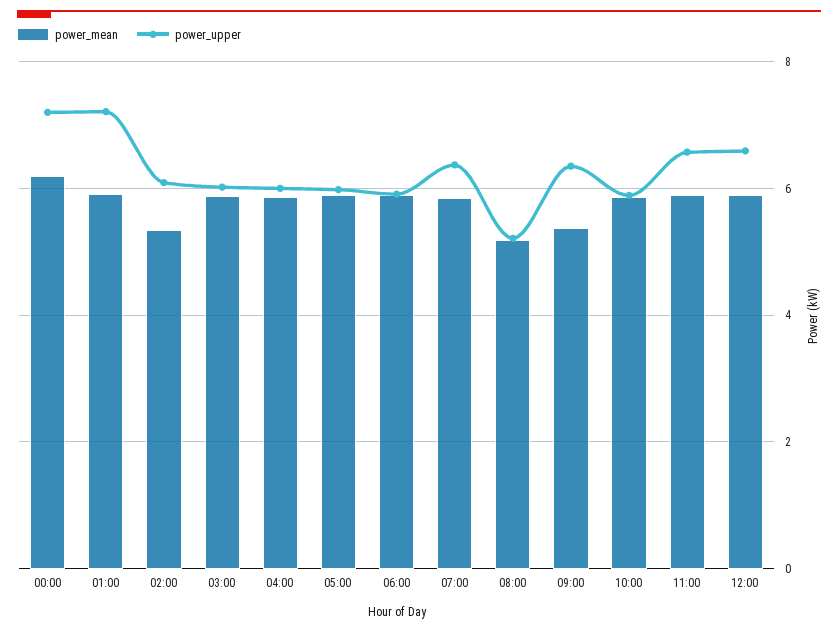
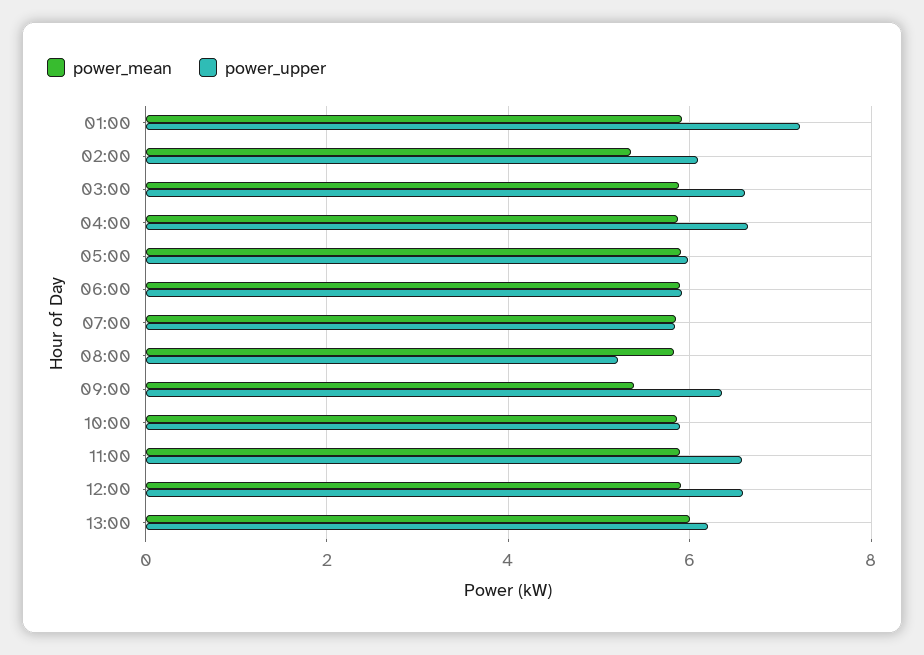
power_mean, 00:00: 6.2 -> none
power_upper, 00:00: 7.2 -> none
power_upper, 03:00: 6 -> 6.6
power_upper, 04:00: 6 -> 6.6
power_upper, 07:00: 6.4 -> 5.8
power_mean, 08:00: 5.2 -> 5.8
power_mean, 13:00: none -> 6
power_upper, 13:00: none -> 6.2

